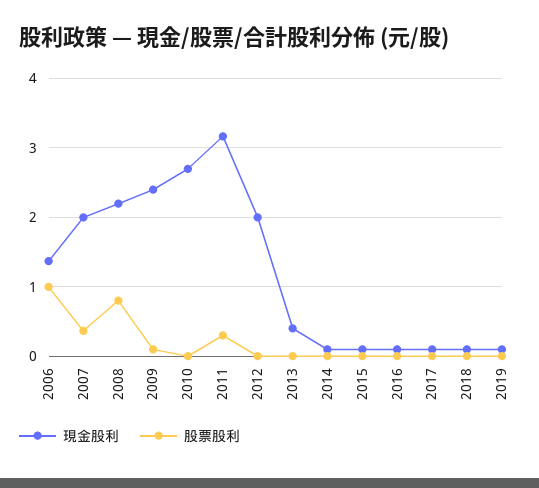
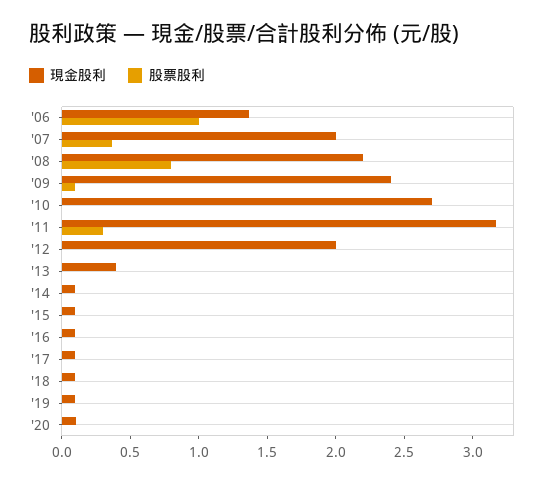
現金股利, '20: none -> 0.1
股票股利, '20: none -> 0

